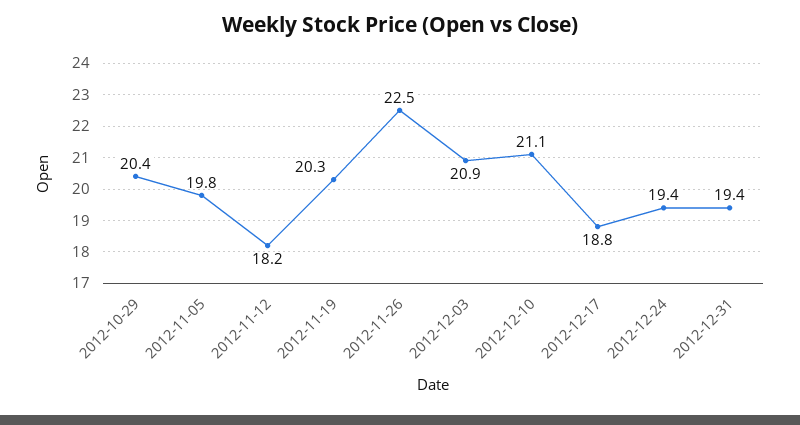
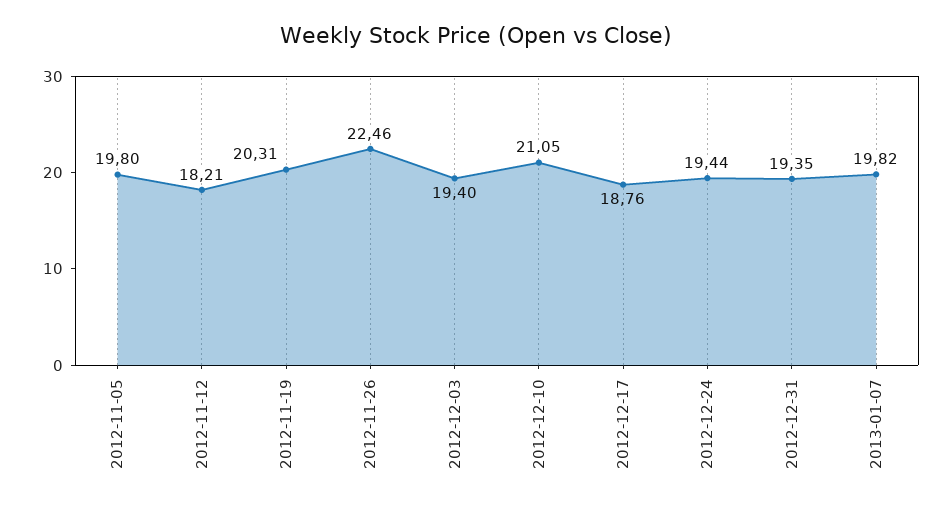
2012-10-29: 20.4 -> none
2012-12-03: 20.9 -> 19.4
2013-01-07: none -> 19.82

